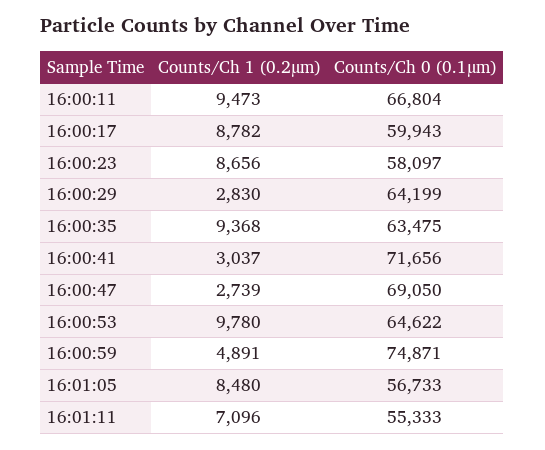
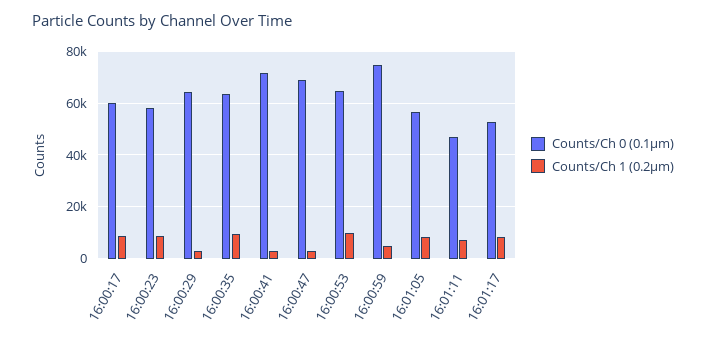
Counts/Ch 1 (0.2µm), 16:00:11: 9473 -> none
Counts/Ch 0 (0.1µm), 16:00:11: 66804 -> none
Counts/Ch 0 (0.1µm), 16:01:11: 55333 -> 47500
Counts/Ch 0 (0.1µm), 16:01:17: none -> 52500
Counts/Ch 1 (0.2µm), 16:01:17: none -> 7500

